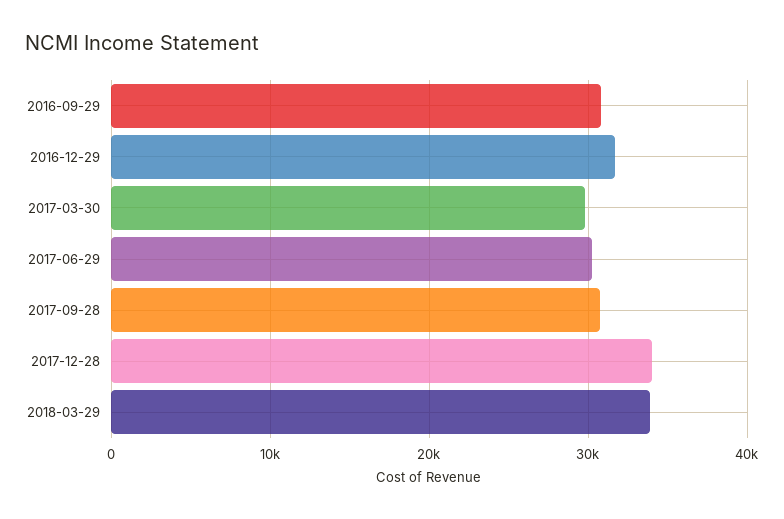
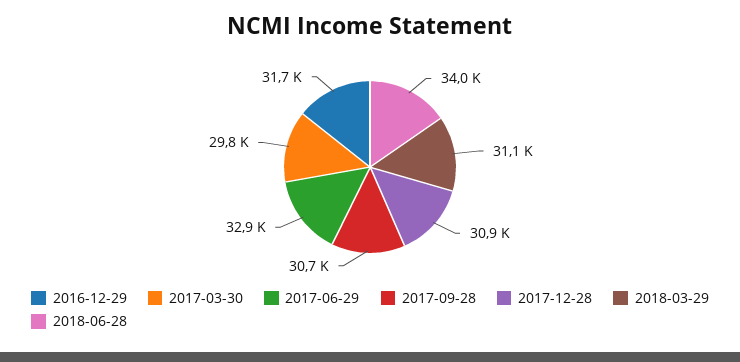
2016-09-29: 31000 -> none
2017-06-29: 30000 -> 32900
2017-12-28: 34000 -> 30900
2018-03-29: 34000 -> 31100
2018-06-28: none -> 34000

